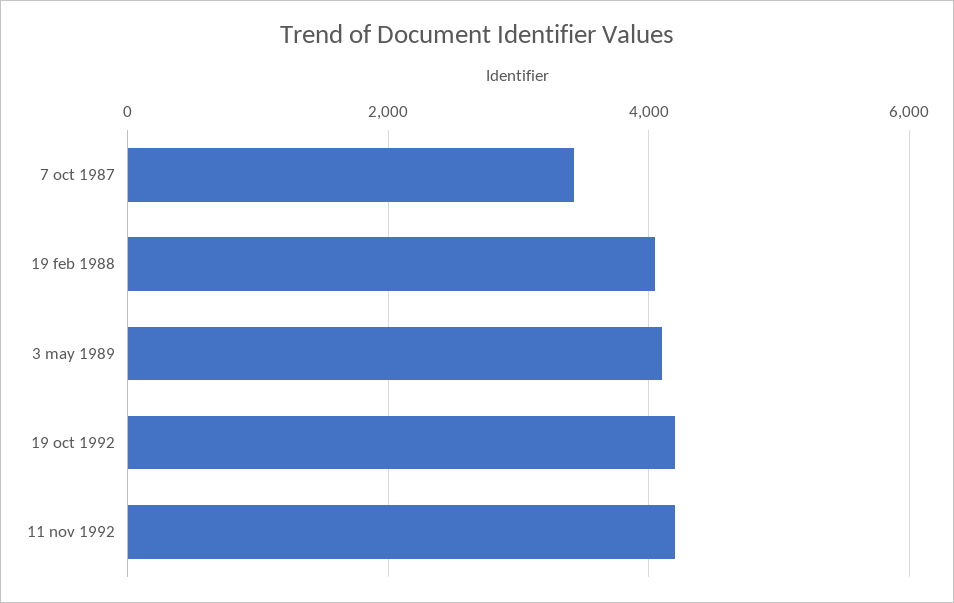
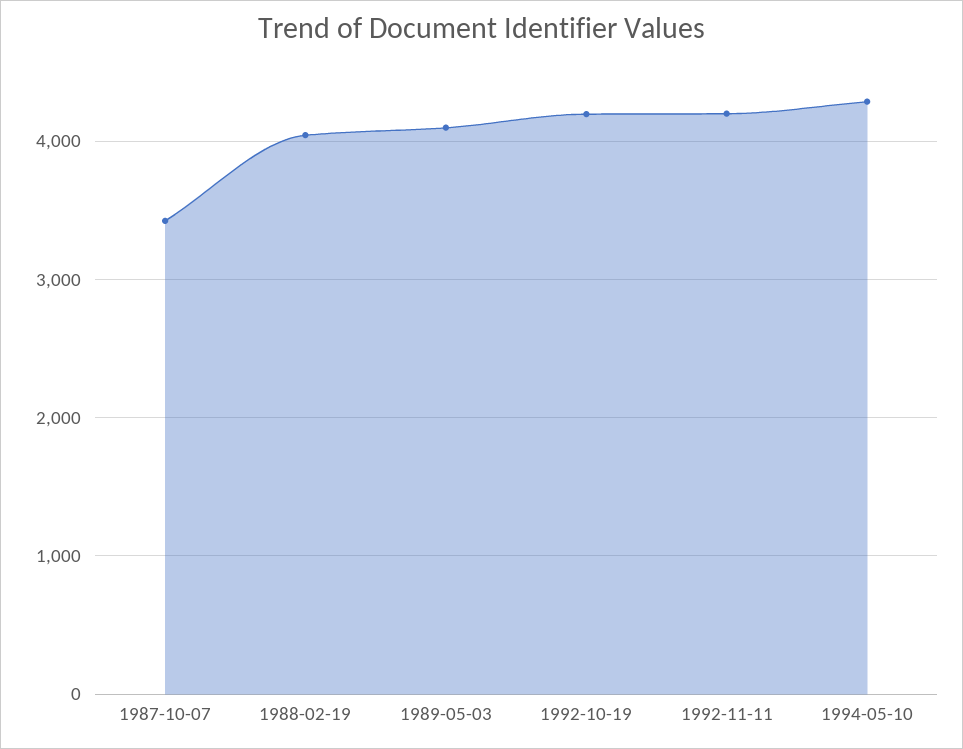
1994-05-10: none -> 4300

